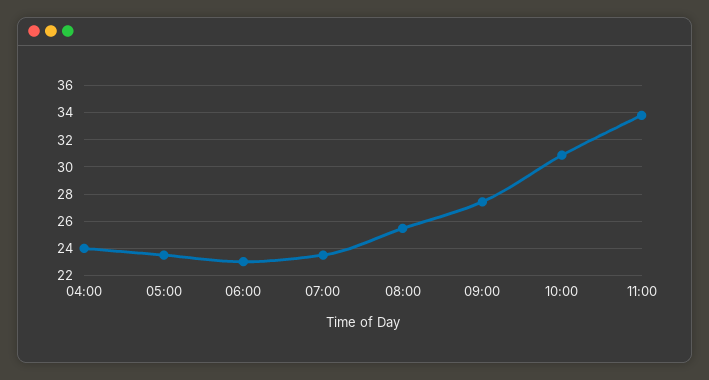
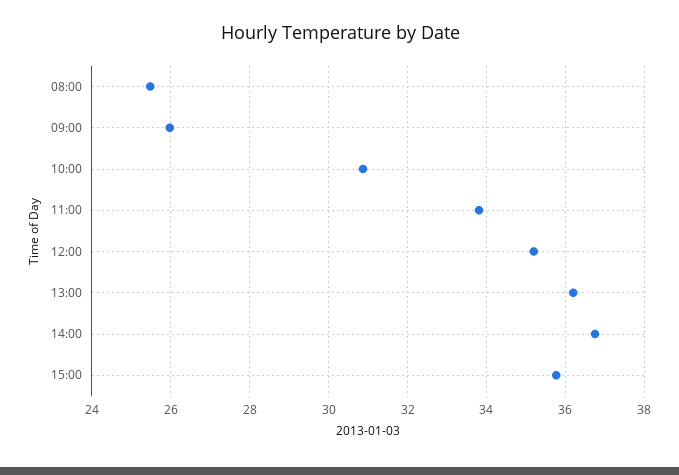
04:00: 24 -> none
05:00: 23.5 -> none
06:00: 23 -> none
07:00: 23.5 -> none
09:00: 27.5 -> 26
12:00: none -> 35.2
13:00: none -> 36.2
14:00: none -> 36.8
15:00: none -> 35.8

